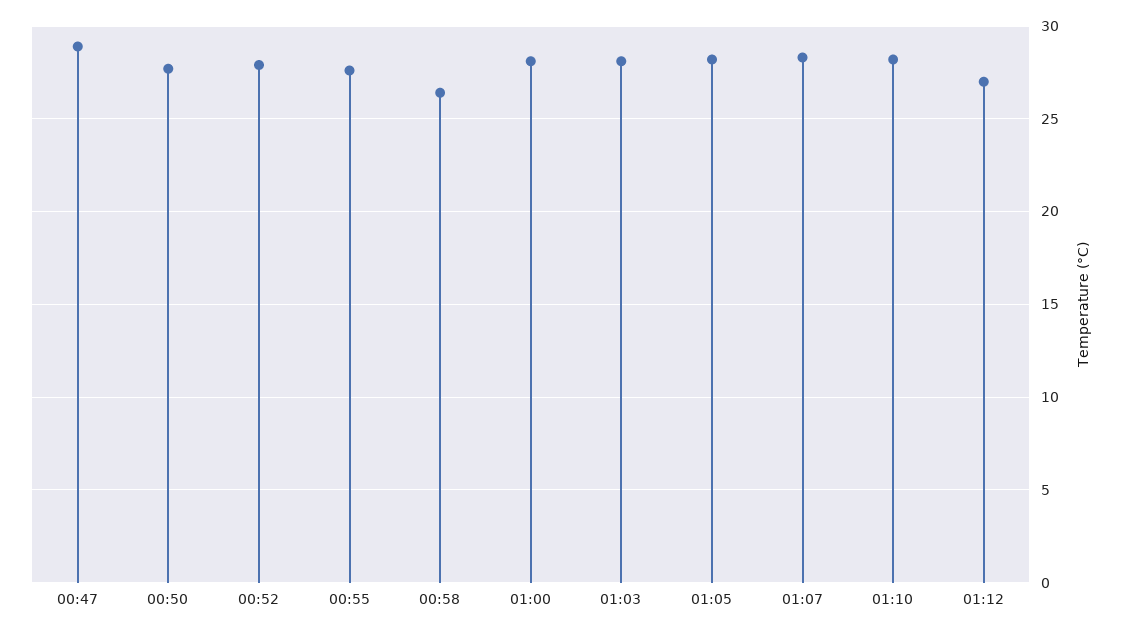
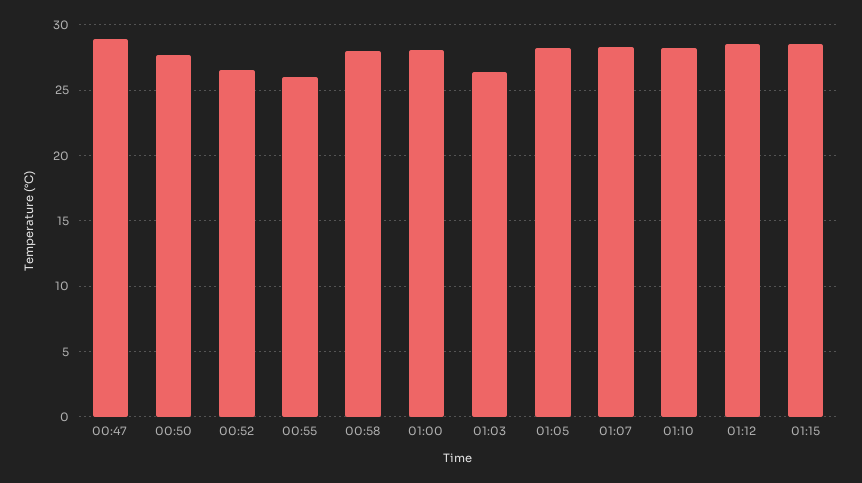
00:52: 28 -> 26.5
00:55: 27.5 -> 26
00:58: 26.5 -> 28
01:03: 28 -> 26.5
01:12: 27 -> 28.5
01:15: none -> 28.5

